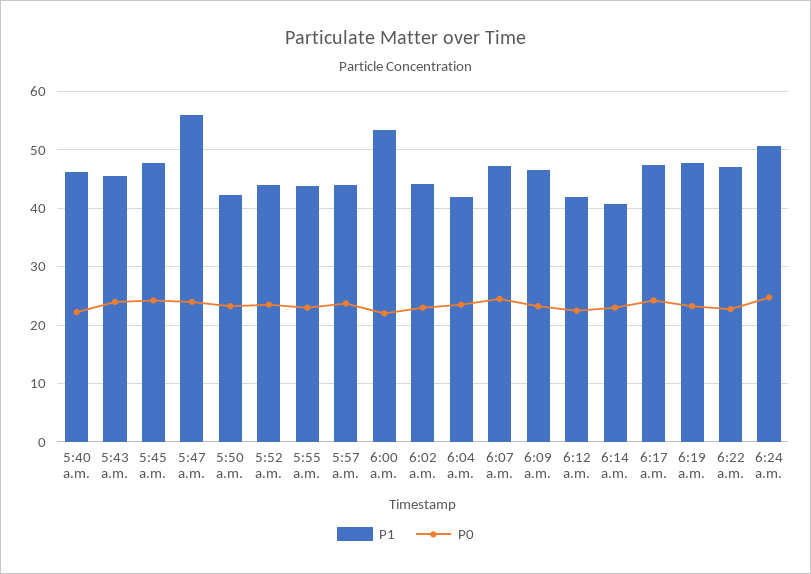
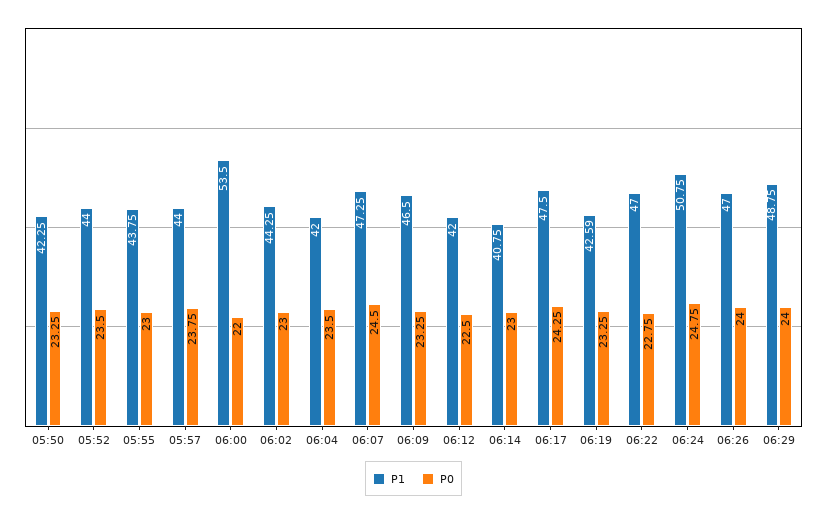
P1, 5:40 a.m.: 46 -> none
P0, 5:40 a.m.: 22 -> none
P1, 5:43 a.m.: 46 -> none
P0, 5:43 a.m.: 24 -> none
P1, 5:45 a.m.: 48 -> none
P0, 5:45 a.m.: 24 -> none
P1, 5:47 a.m.: 56 -> none
P0, 5:47 a.m.: 24 -> none
P1, 6:19 a.m.: 48 -> 42.59
P1, 06:26: none -> 47
P0, 06:26: none -> 24
P1, 06:29: none -> 48.75
P0, 06:29: none -> 24

